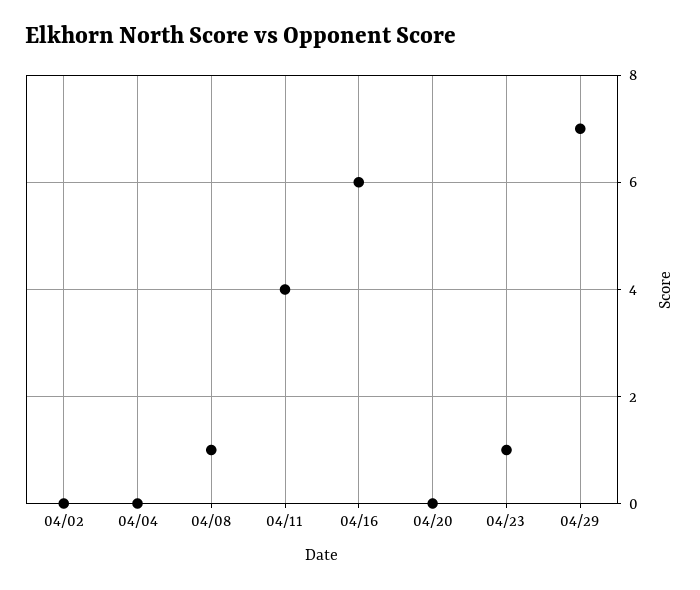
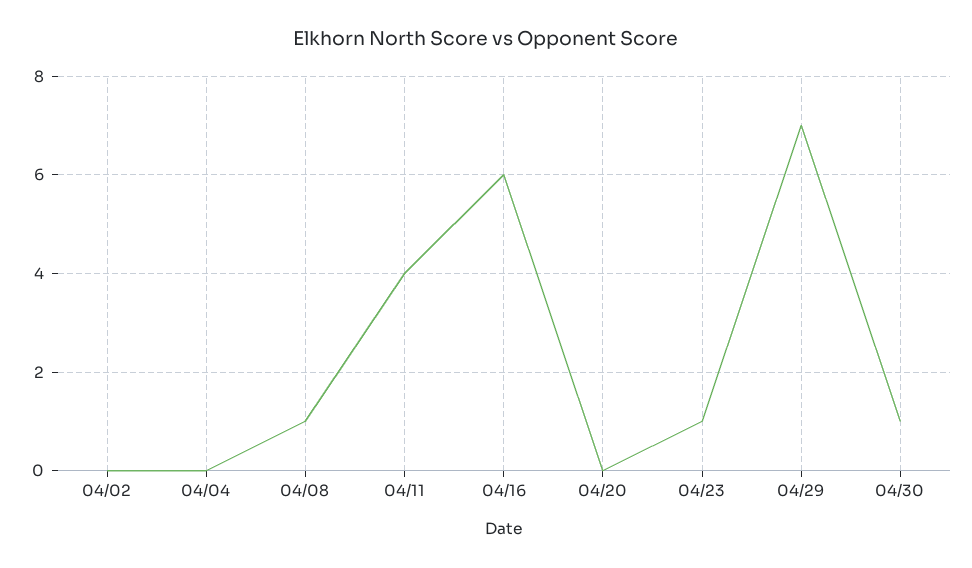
04/30: none -> 1

